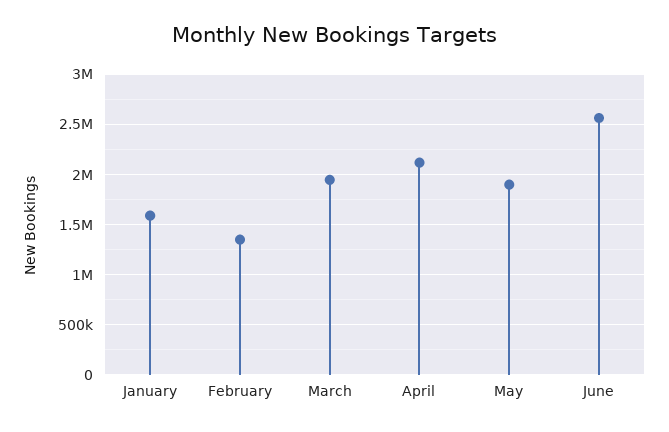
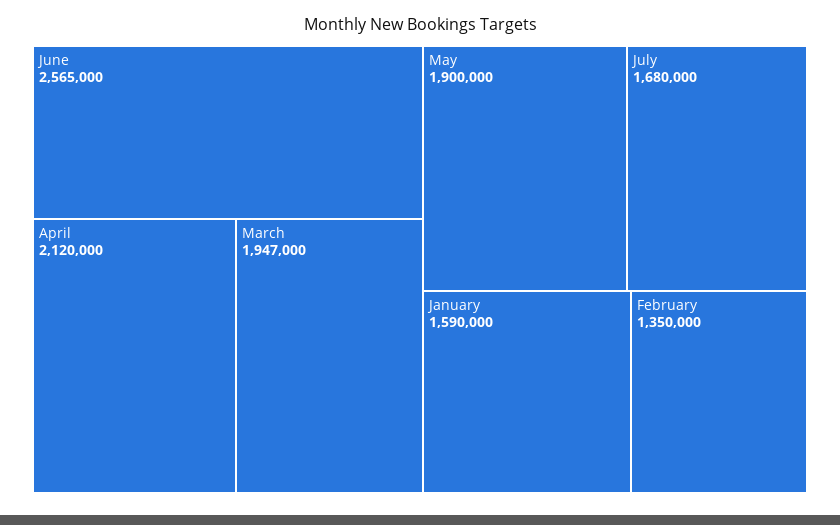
July: none -> 1680000

